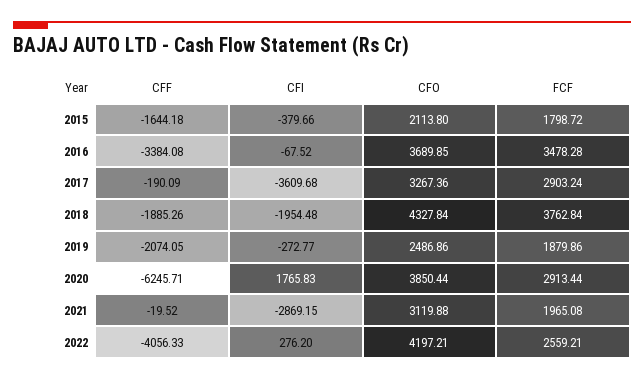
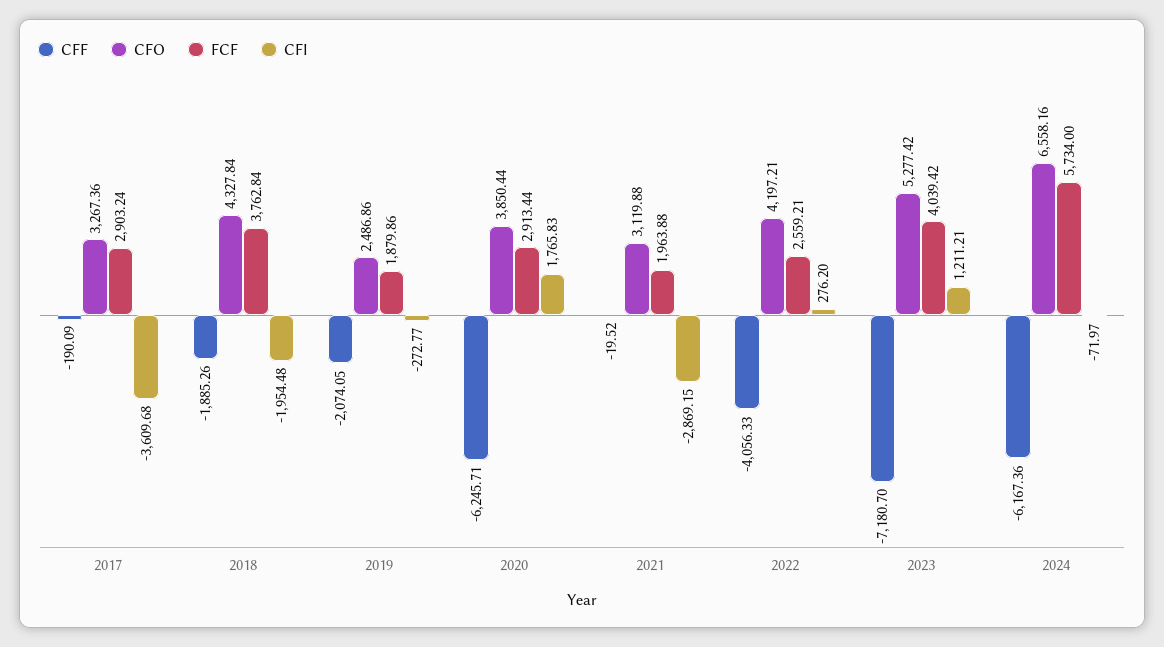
CFF, 2015: -1644.18 -> none
CFI, 2015: -379.66 -> none
CFO, 2015: 2113.8 -> none
FCF, 2015: 1798.72 -> none
CFF, 2016: -3384.08 -> none
CFI, 2016: -67.52 -> none
CFO, 2016: 3689.85 -> none
FCF, 2016: 3478.28 -> none
FCF, 2021: 1965.08 -> 1963.88
CFF, 2023: none -> -7180.7
CFO, 2023: none -> 5277.42
FCF, 2023: none -> 4039.42
CFI, 2023: none -> 1211.21
CFF, 2024: none -> -6167.36
CFO, 2024: none -> 6558.16
FCF, 2024: none -> 5734
CFI, 2024: none -> -71.97

